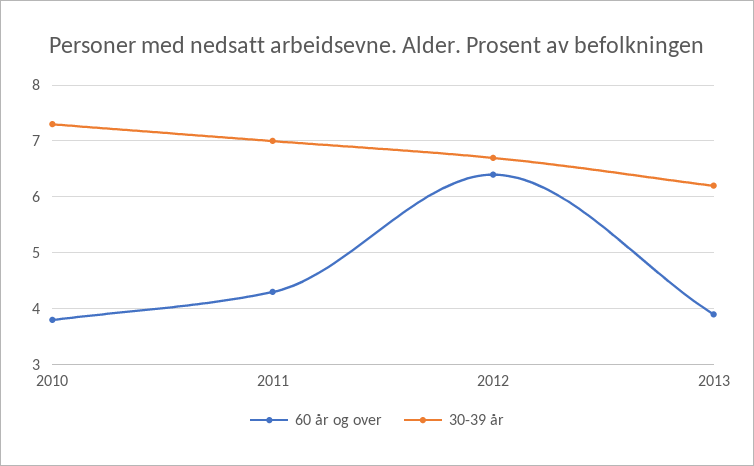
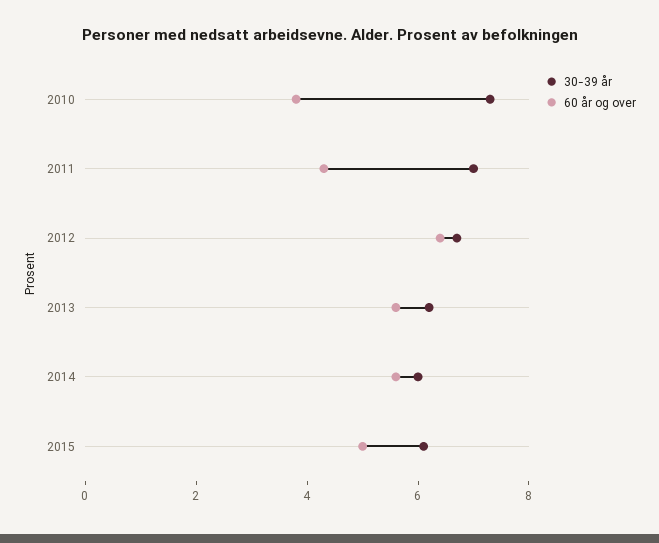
60 år og over, 2013: 4 -> 5.5
30-39 år, 2014: none -> 6
60 år og over, 2014: none -> 5.5
30-39 år, 2015: none -> 6
60 år og over, 2015: none -> 5

